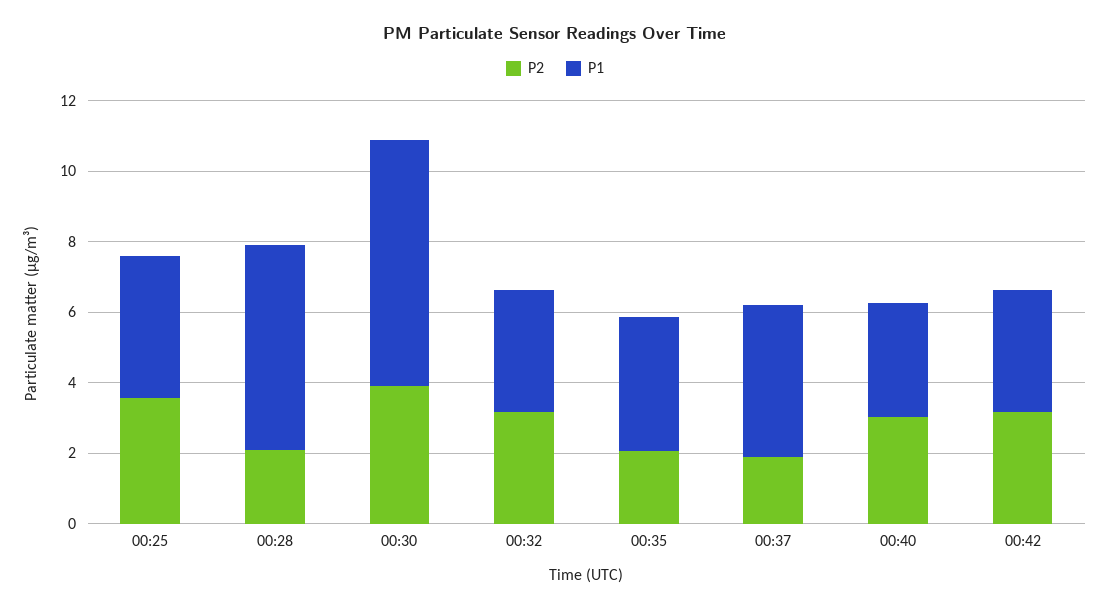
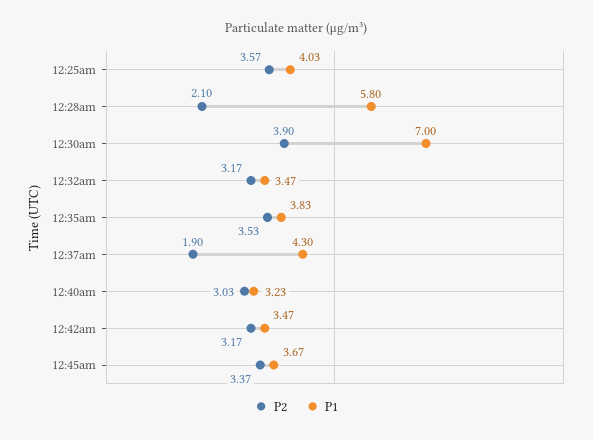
P2, 00:35: 2 -> 3.53
P2, 12:45am: none -> 3.37
P1, 12:45am: none -> 3.67

